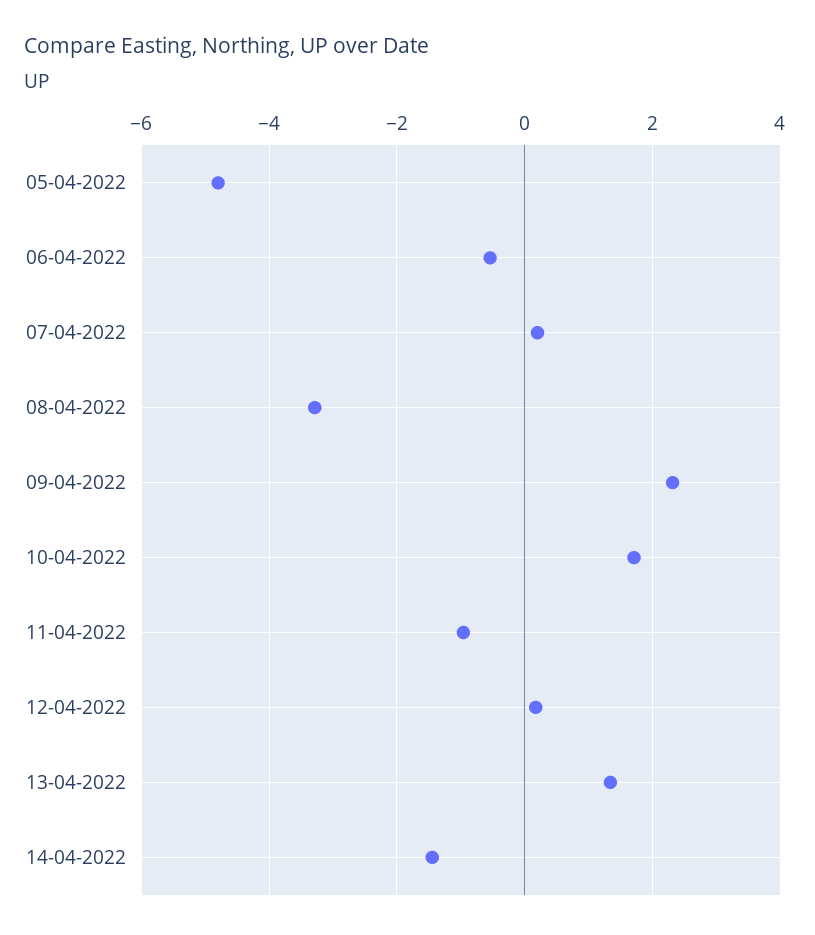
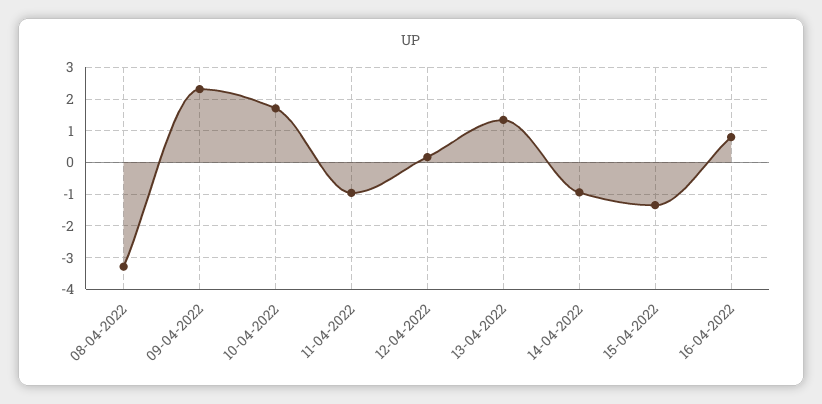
05-04-2022: -4.8 -> none
06-04-2022: -0.6 -> none
07-04-2022: 0.2 -> none
14-04-2022: -1.4 -> -1
15-04-2022: none -> -1.4
16-04-2022: none -> 0.8

